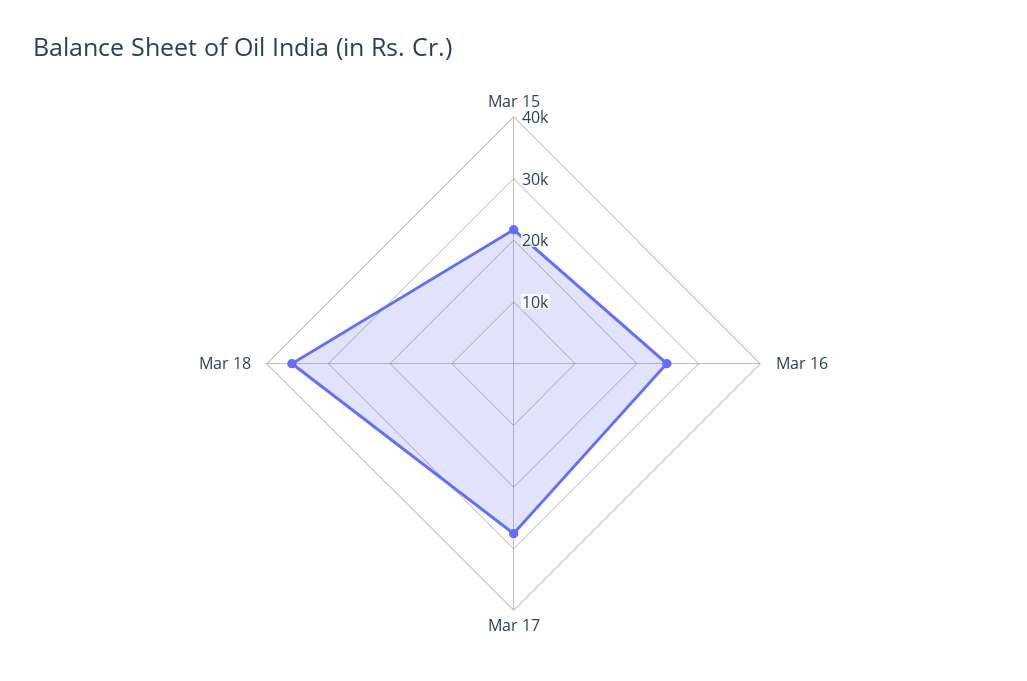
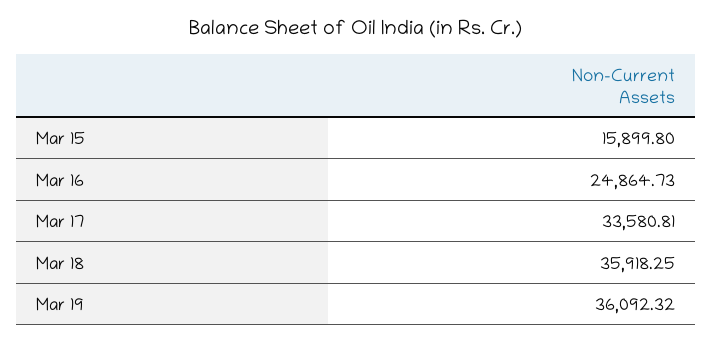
Mar 15: 22000 -> 15899.8
Mar 17: 28000 -> 33580.81
Mar 19: none -> 36092.32

